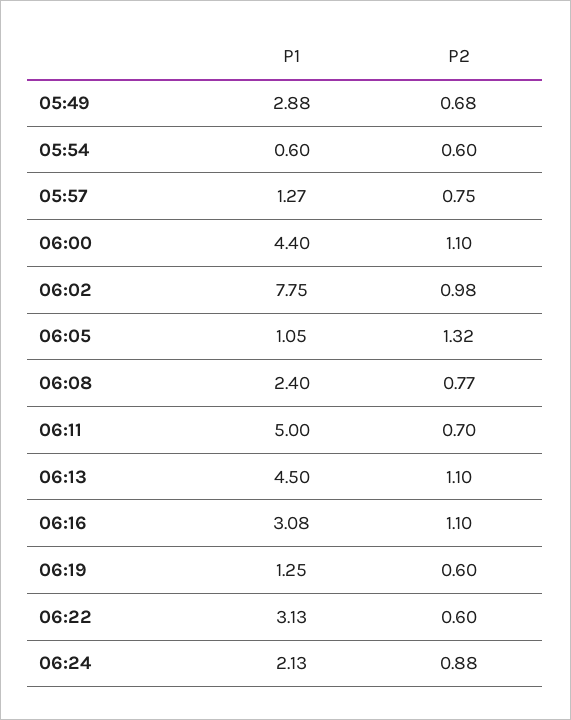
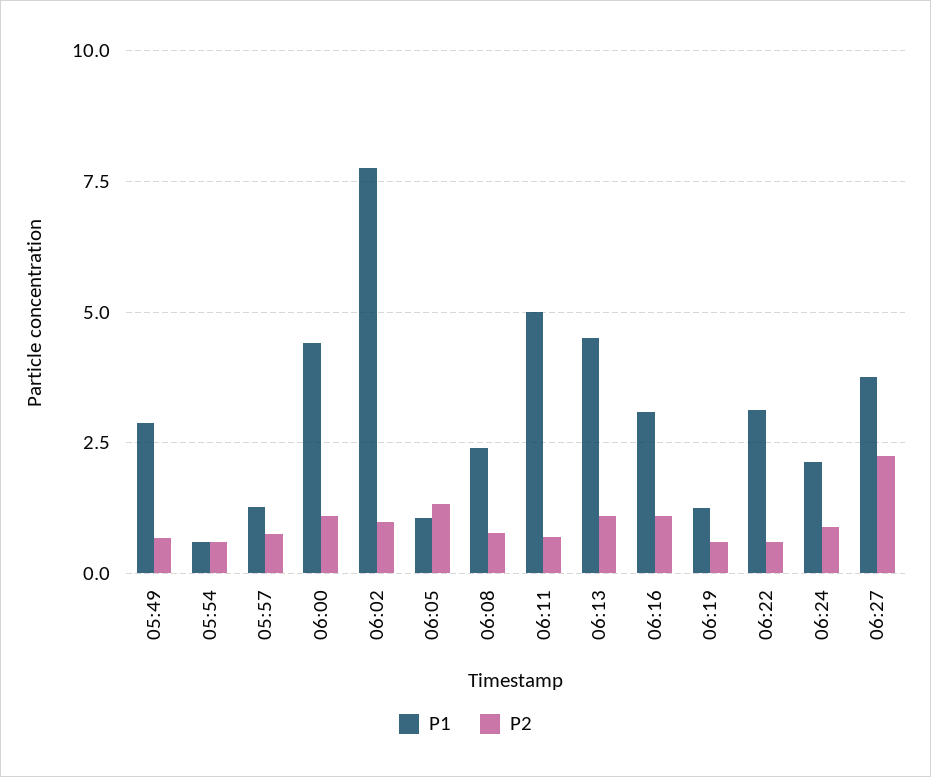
P1, 06:27: none -> 3.75
P2, 06:27: none -> 2.25

